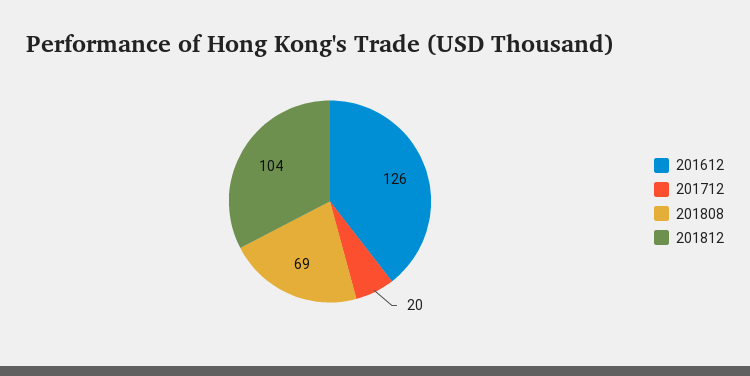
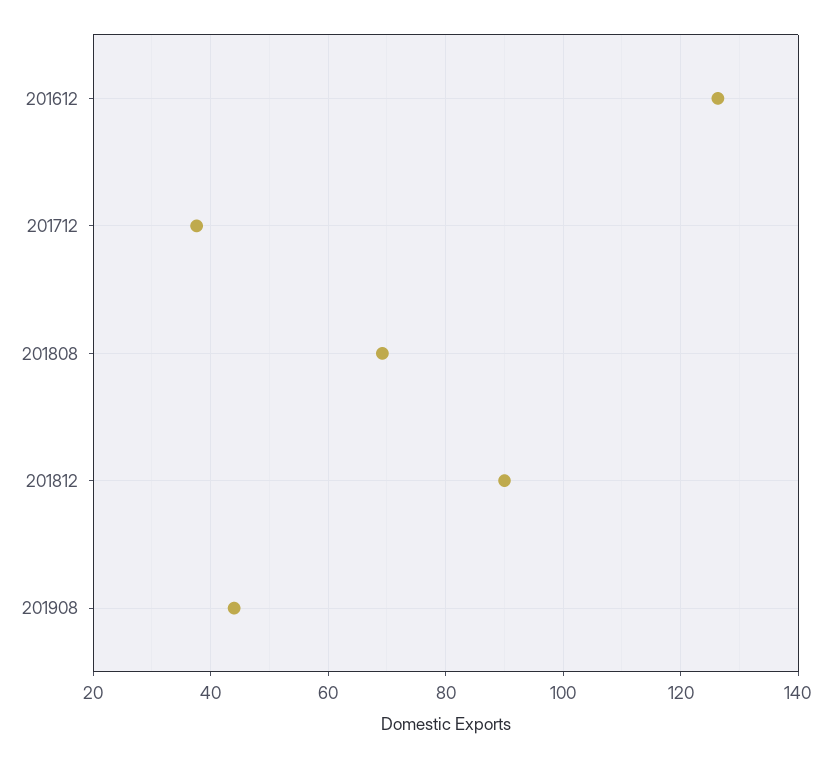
201712: 20 -> 38
201812: 104 -> 90
201908: none -> 44

